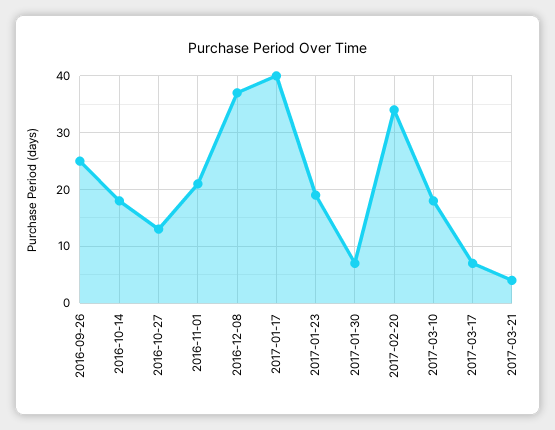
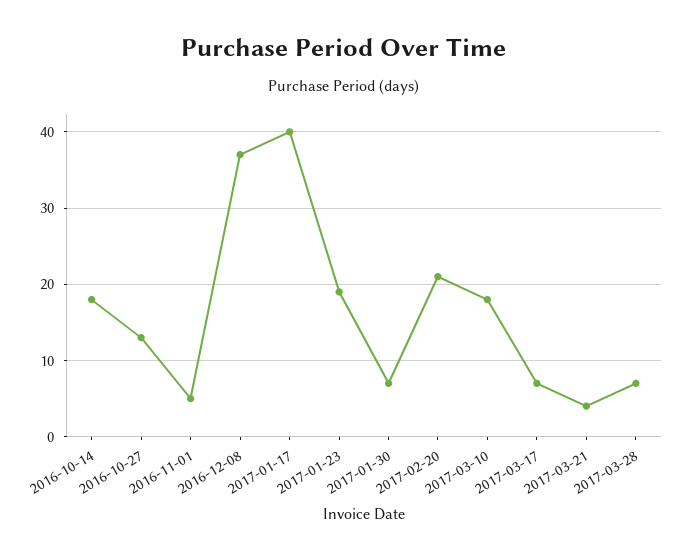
2016-09-26: 25 -> none
2016-11-01: 20 -> 5
2017-02-20: 35 -> 21
2017-03-28: none -> 7

